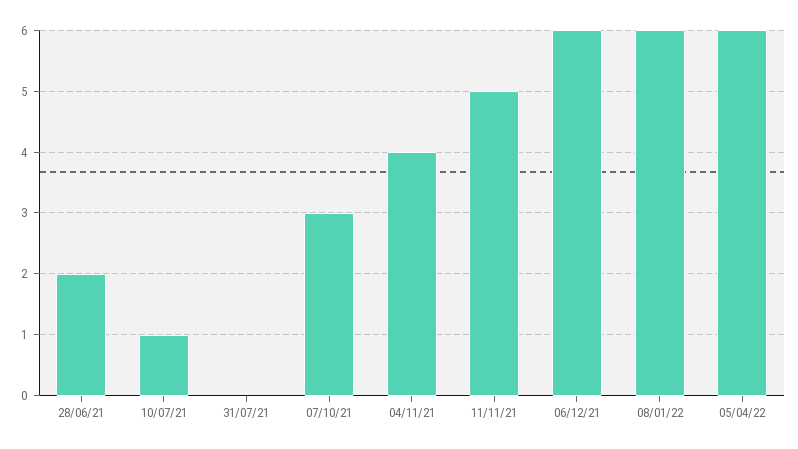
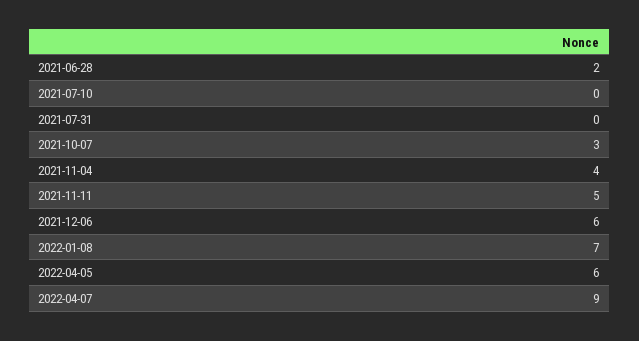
10/07/21: 1 -> 0
08/01/22: 6 -> 7
2022-04-07: none -> 9

